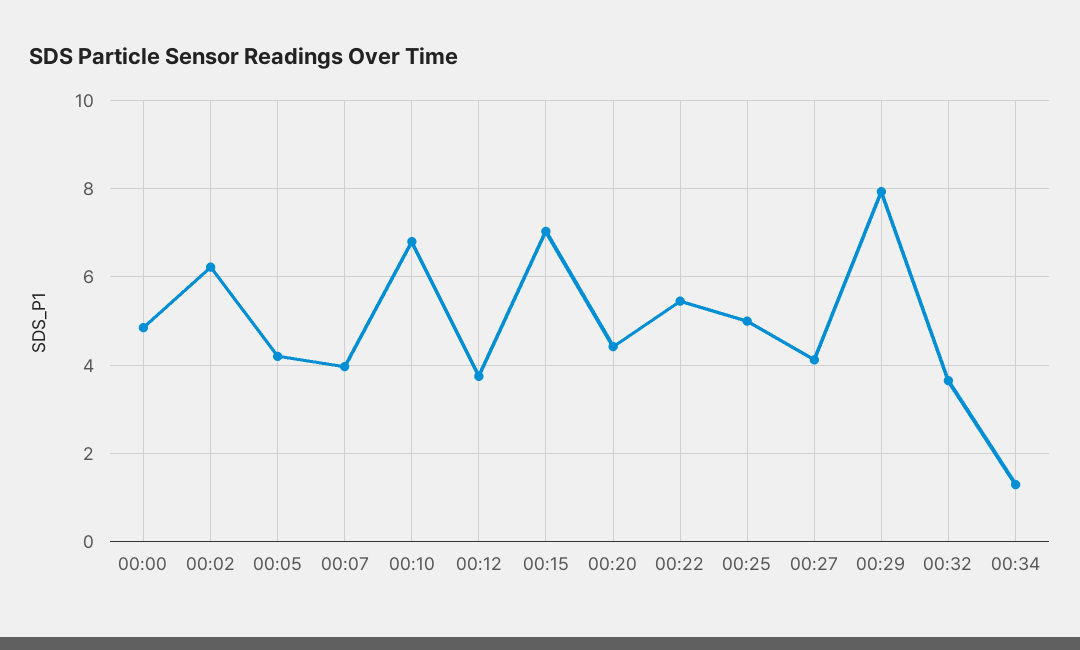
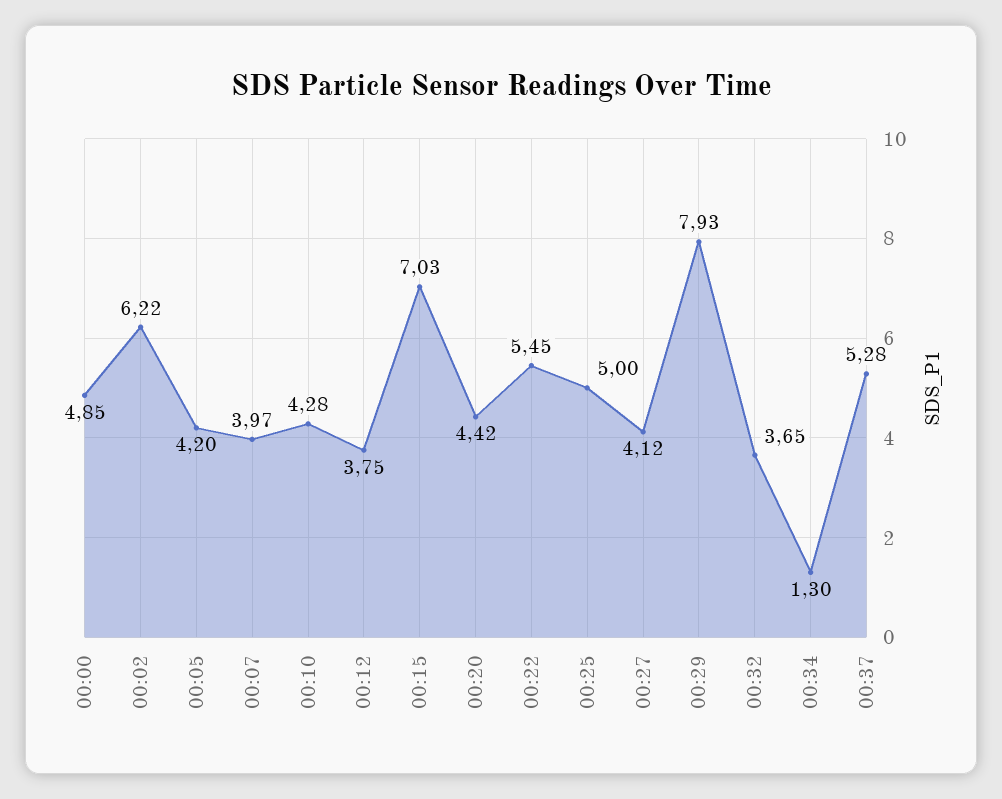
00:10: 6.8 -> 4.28
00:37: none -> 5.28

